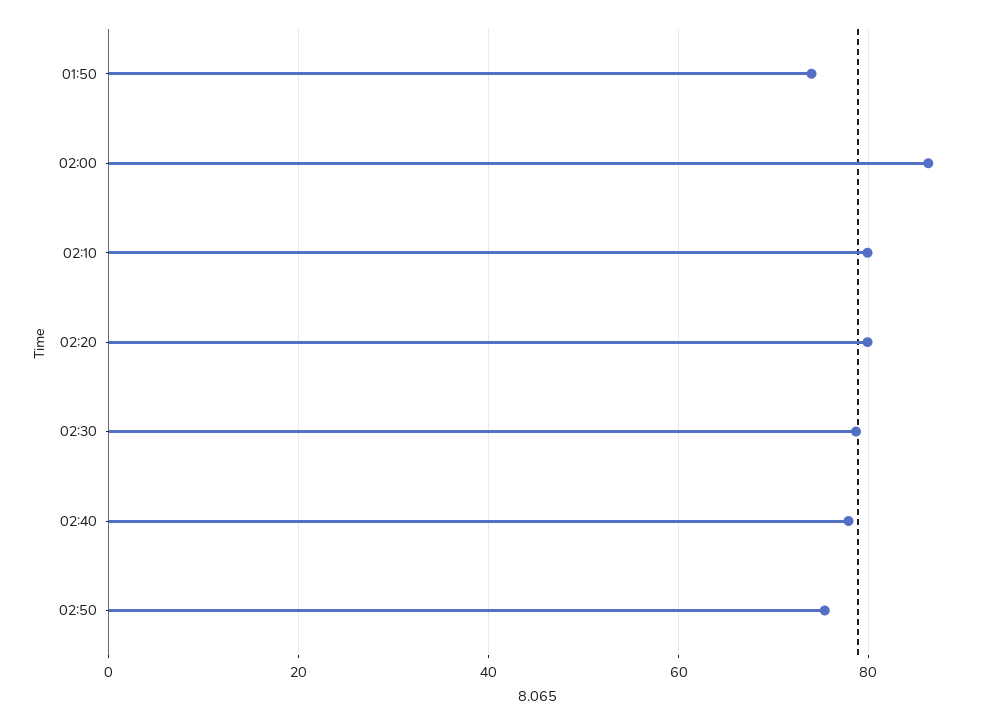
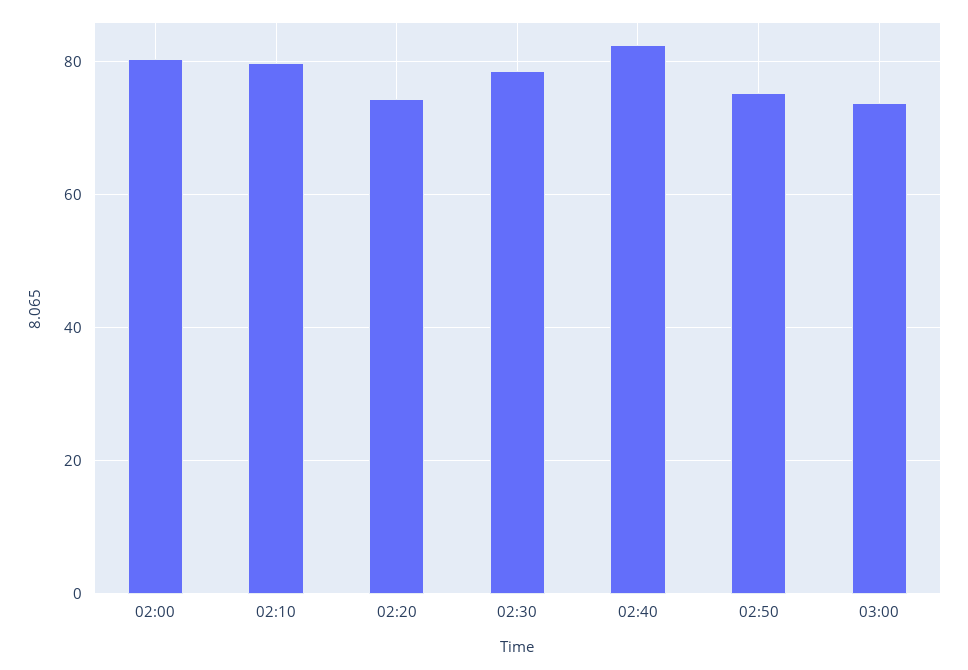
01:50: 74 -> none
02:00: 86 -> 80
02:20: 80 -> 74
02:40: 78 -> 82
03:00: none -> 74

